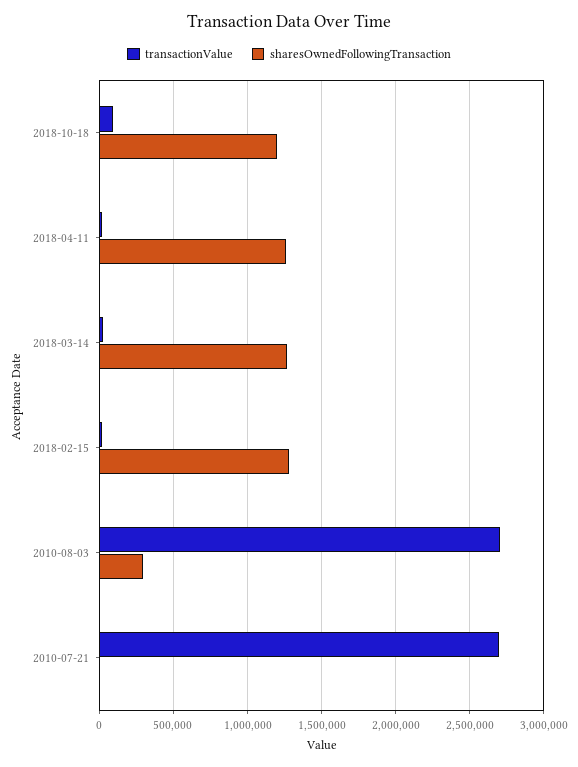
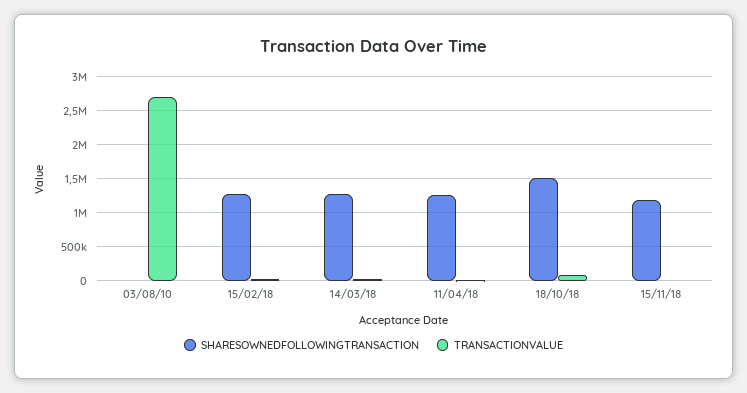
sharesOwnedFollowingTransaction, 2018-10-18: 1200000 -> 1500000
sharesOwnedFollowingTransaction, 2010-08-03: 300000 -> 0
transactionValue, 2010-07-21: 2700000 -> none
sharesOwnedFollowingTransaction, 2010-07-21: 0 -> none
sharesOwnedFollowingTransaction, 15/11/18: none -> 1200000
transactionValue, 15/11/18: none -> 0

